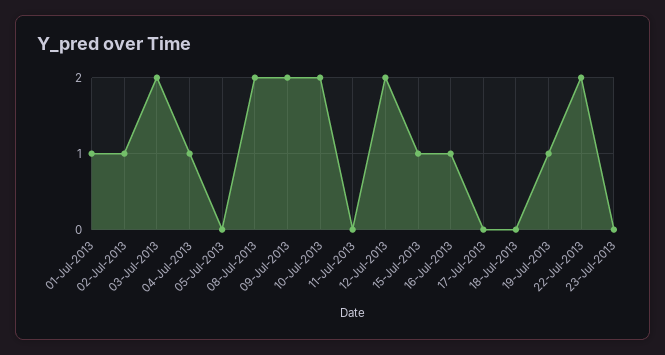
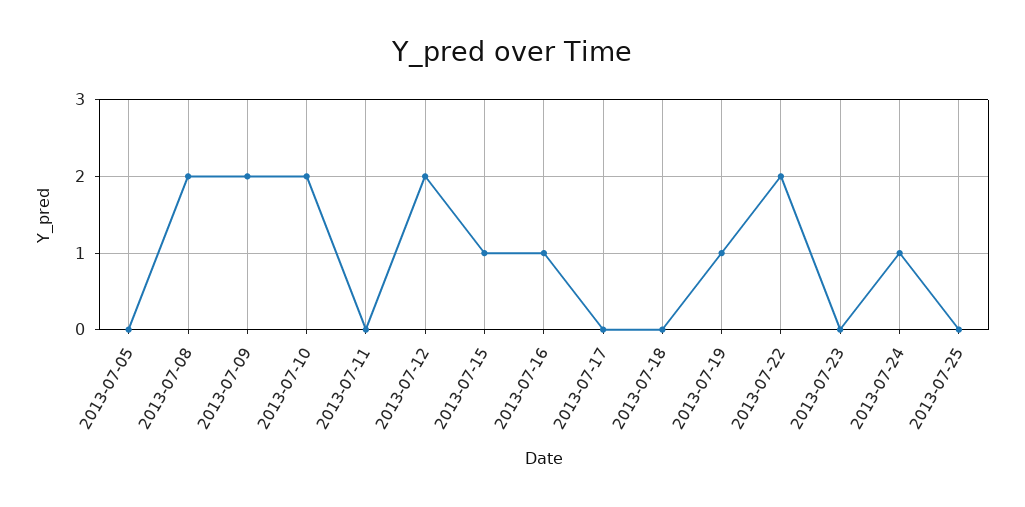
01-Jul-2013: 1 -> none
02-Jul-2013: 1 -> none
03-Jul-2013: 2 -> none
04-Jul-2013: 1 -> none
2013-07-24: none -> 1
2013-07-25: none -> 0

